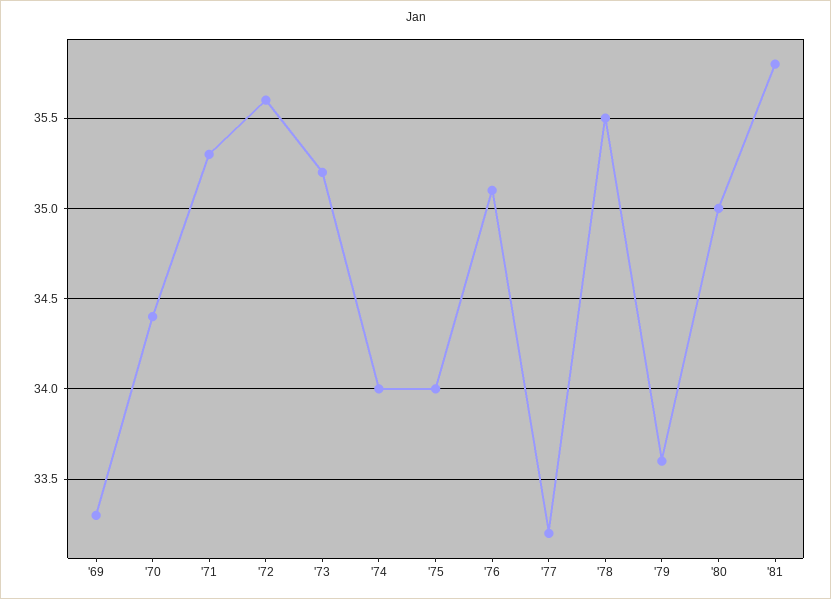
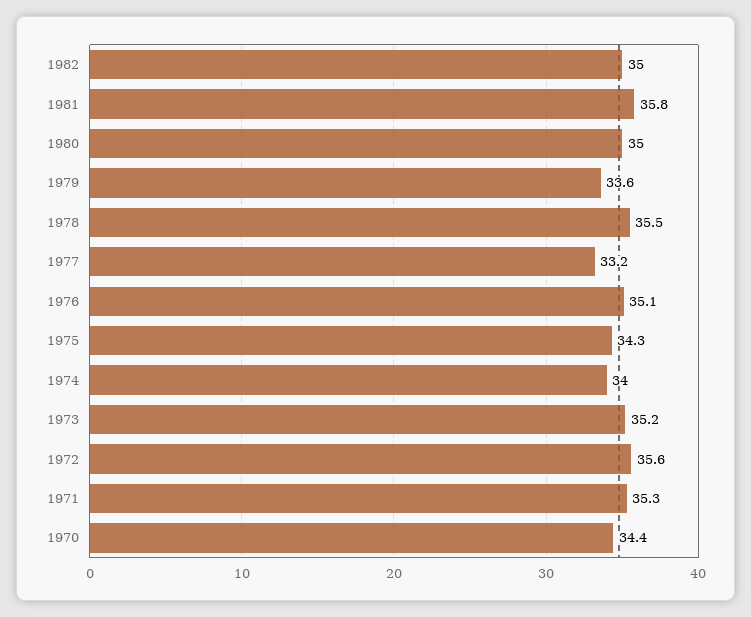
'69: 33.3 -> none
'75: 34 -> 34.3
1982: none -> 35

